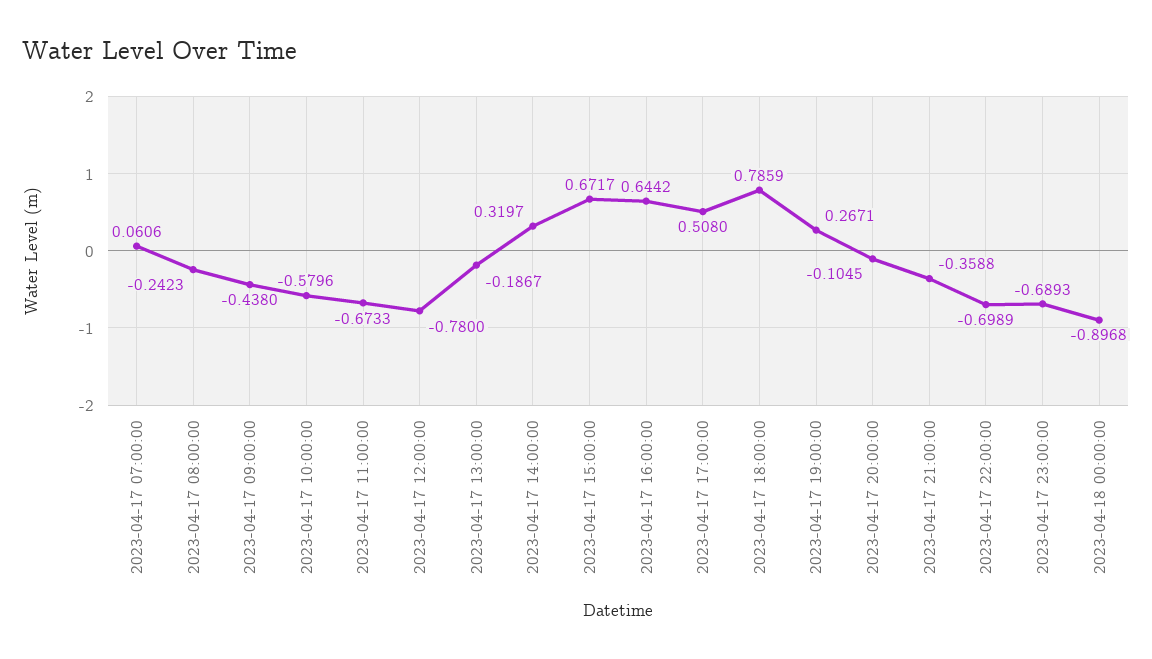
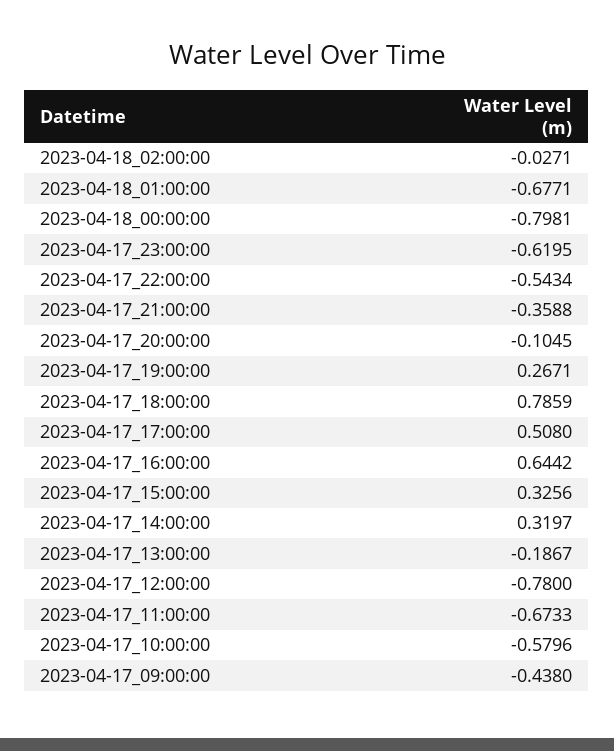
2023-04-17 07:00:00: 0.0606 -> none
2023-04-17 08:00:00: -0.2423 -> none
2023-04-17 15:00:00: 0.6717 -> 0.3256
2023-04-17 22:00:00: -0.6989 -> -0.5434
2023-04-17 23:00:00: -0.6893 -> -0.6195
2023-04-18 00:00:00: -0.8968 -> -0.7981
2023-04-18_02:00:00: none -> -0.0271
2023-04-18_01:00:00: none -> -0.6771

